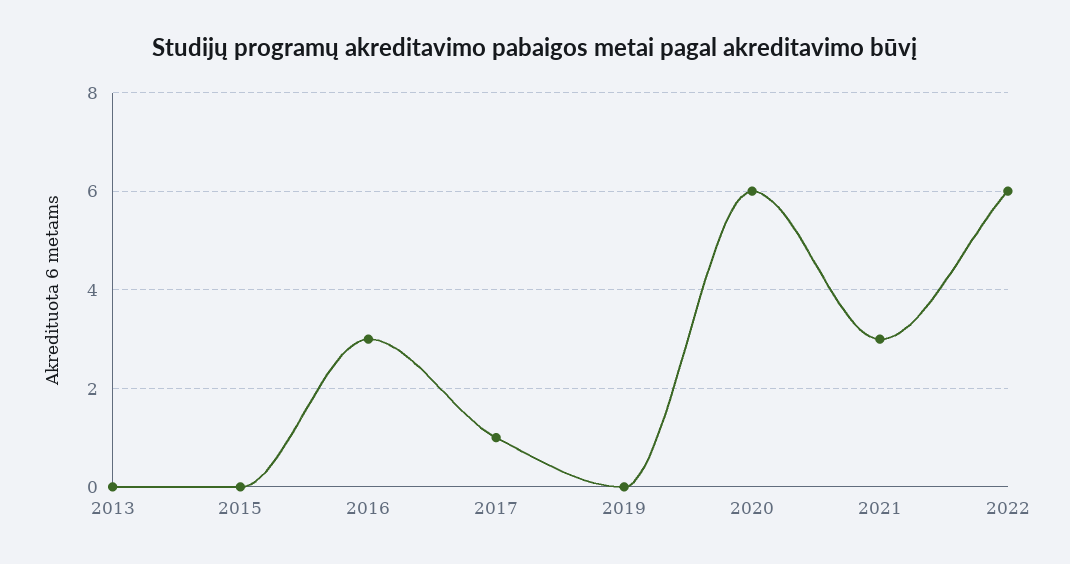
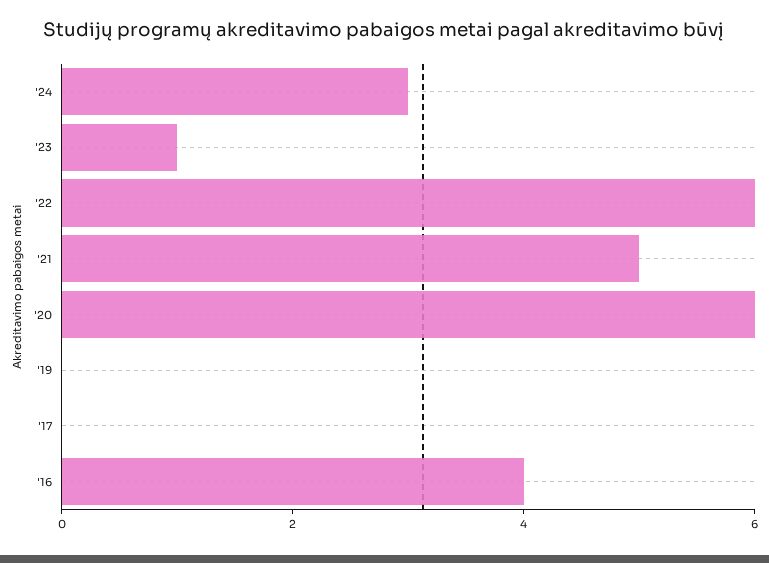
2013: 0 -> none
2015: 0 -> none
2016: 3 -> 4
2017: 1 -> 0
2021: 3 -> 5
'24: none -> 3
'23: none -> 1

